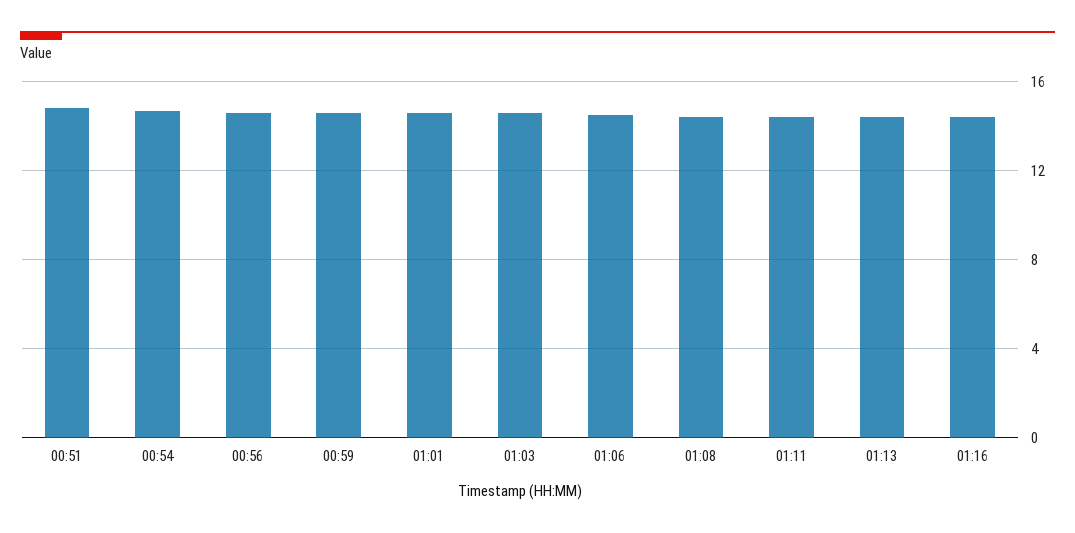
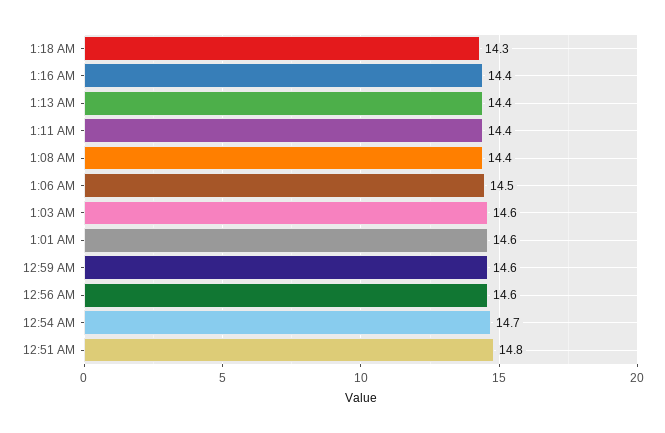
1:18 AM: none -> 14.3

